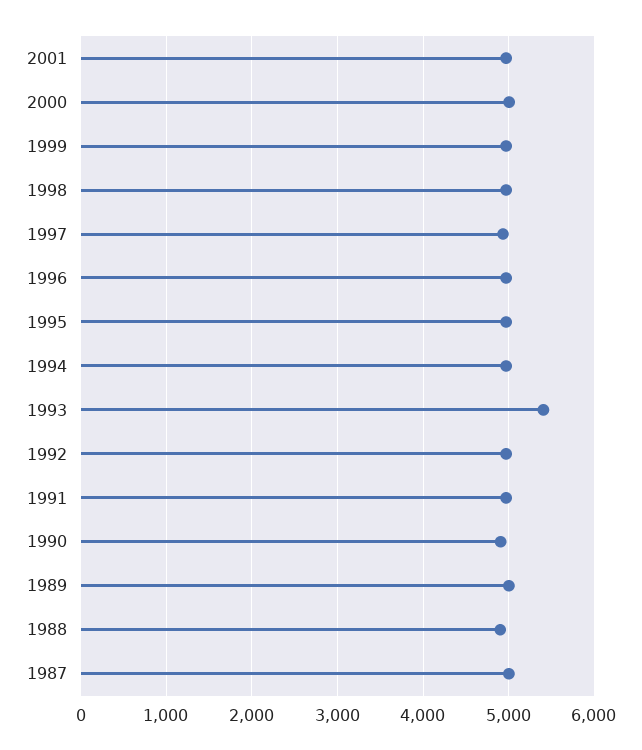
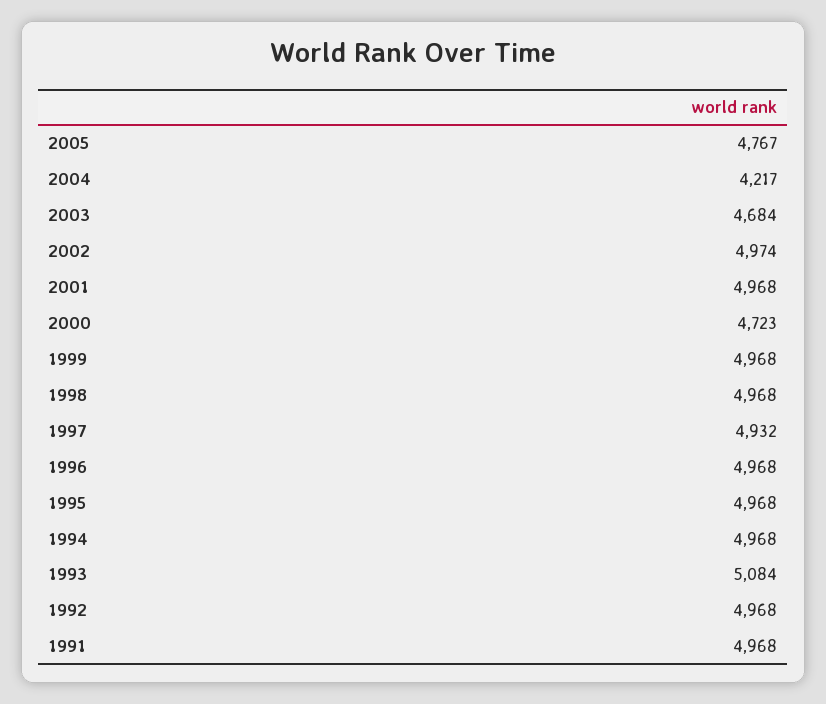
2000: 5000 -> 4723
1993: 5400 -> 5084
1990: 4900 -> none
1989: 5000 -> none
1988: 4900 -> none
1987: 5000 -> none
2005: none -> 4767
2004: none -> 4217
2003: none -> 4684
2002: none -> 4974

